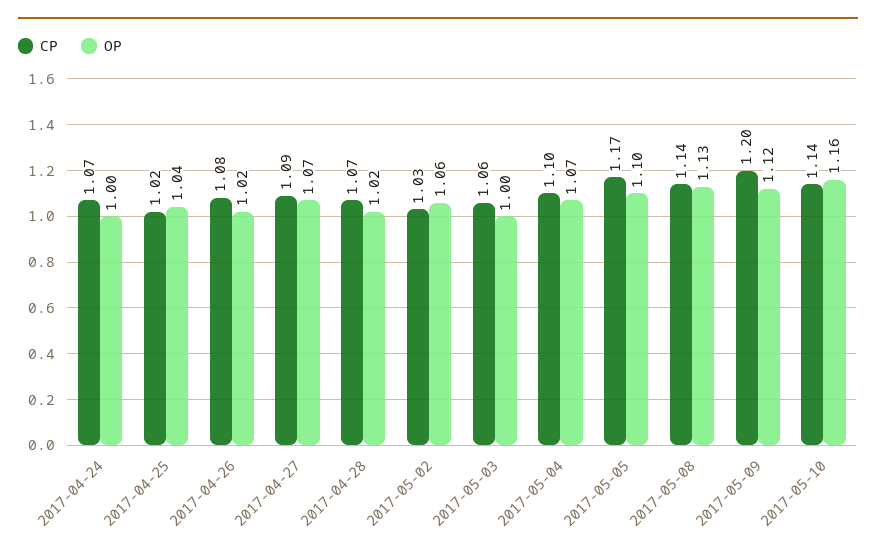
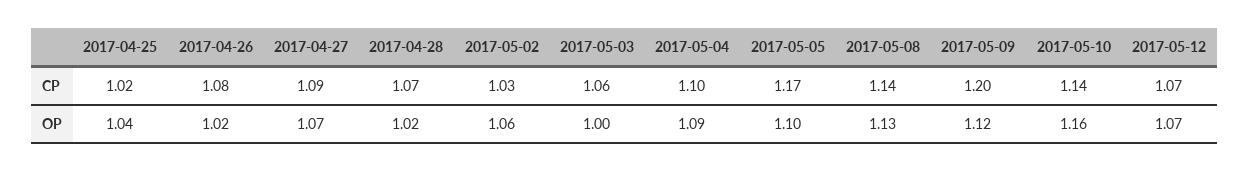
CP, 2017-04-24: 1.07 -> none
OP, 2017-04-24: 1 -> none
OP, 2017-05-04: 1.07 -> 1.09
CP, 2017-05-12: none -> 1.07
OP, 2017-05-12: none -> 1.07

